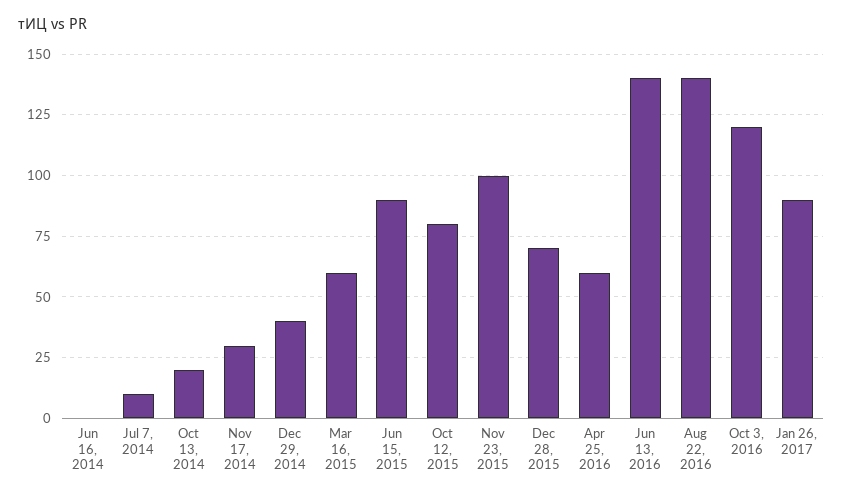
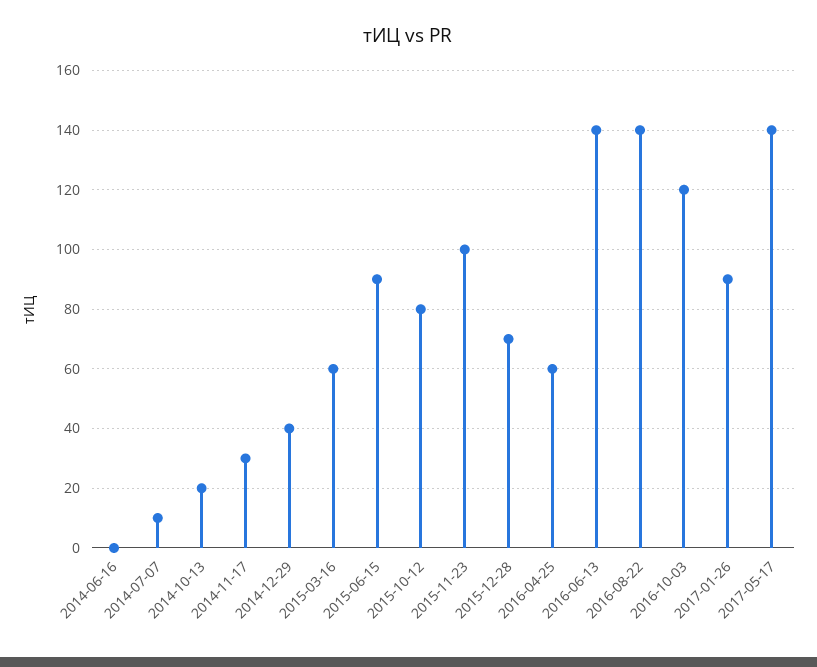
2017-05-17: none -> 140

